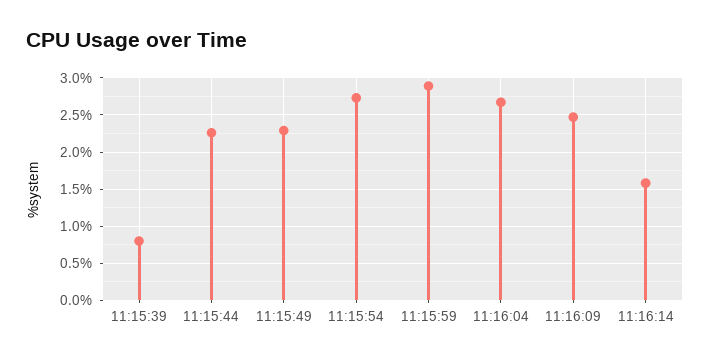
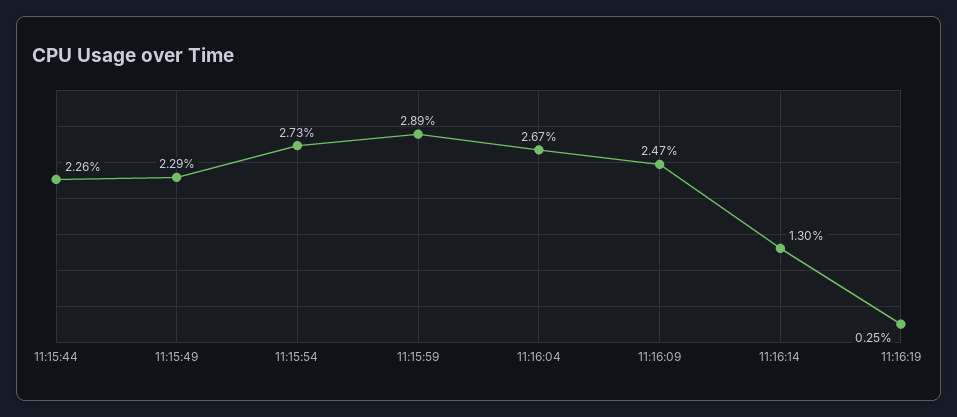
11:15:39: 0.8 -> none
11:16:14: 1.6 -> 1.3
11:16:19: none -> 0.25

